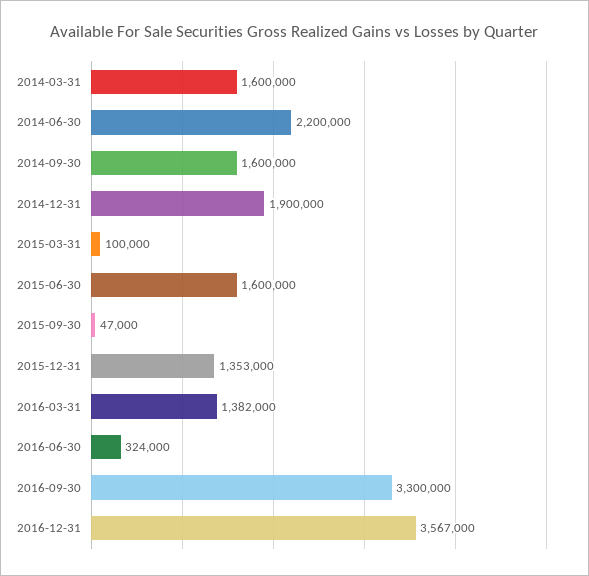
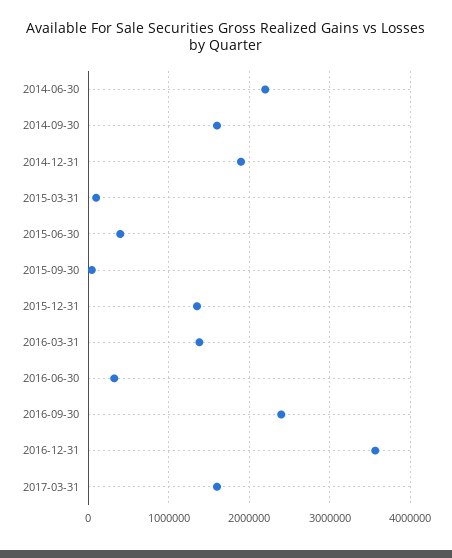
2014-03-31: 1600000 -> none
2015-06-30: 1600000 -> 400000
2016-09-30: 3300000 -> 2400000
2017-03-31: none -> 1600000

